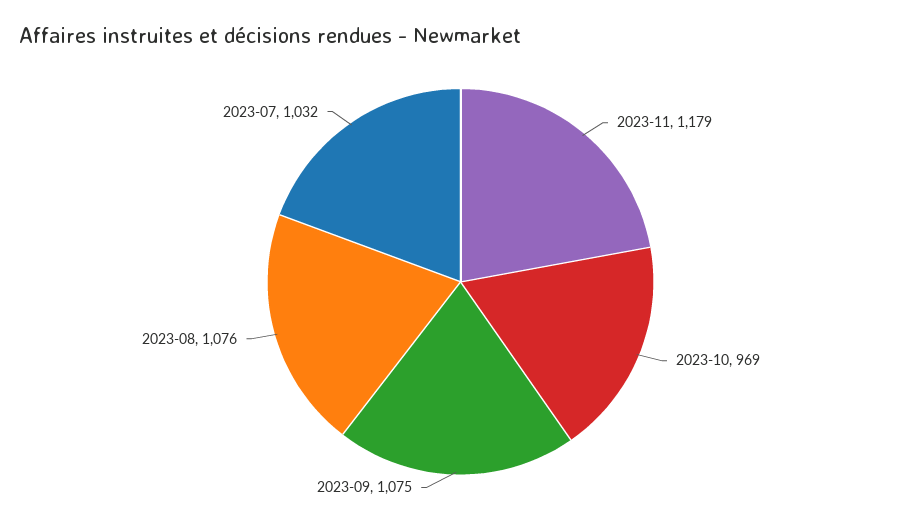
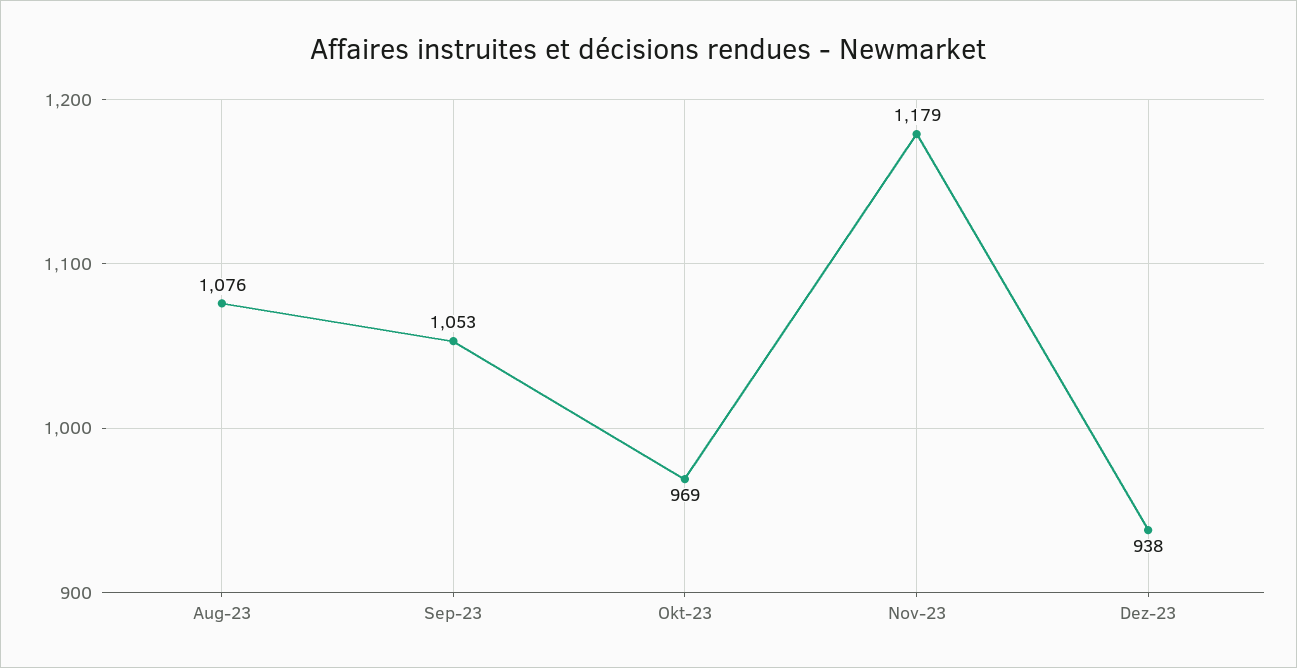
2023-09: 1075 -> 1053
2023-07: 1032 -> none
Dez-23: none -> 938

